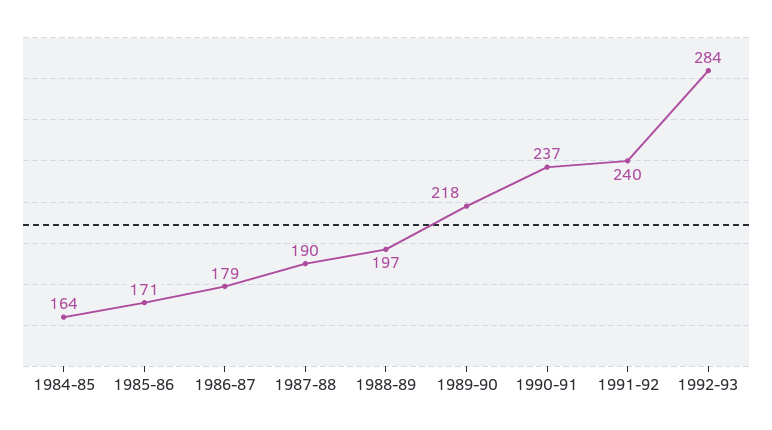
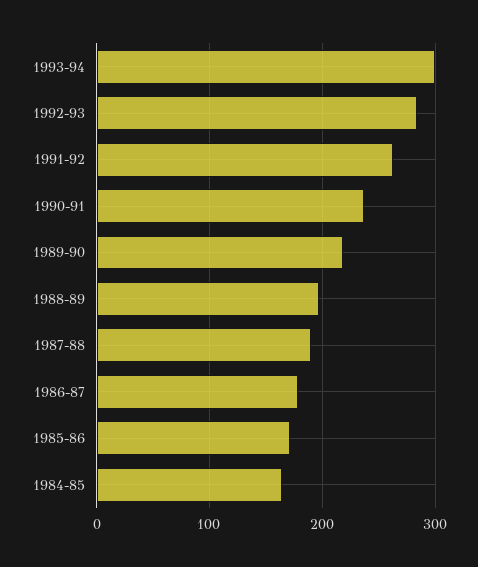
1991-92: 240 -> 260
1993-94: none -> 300

